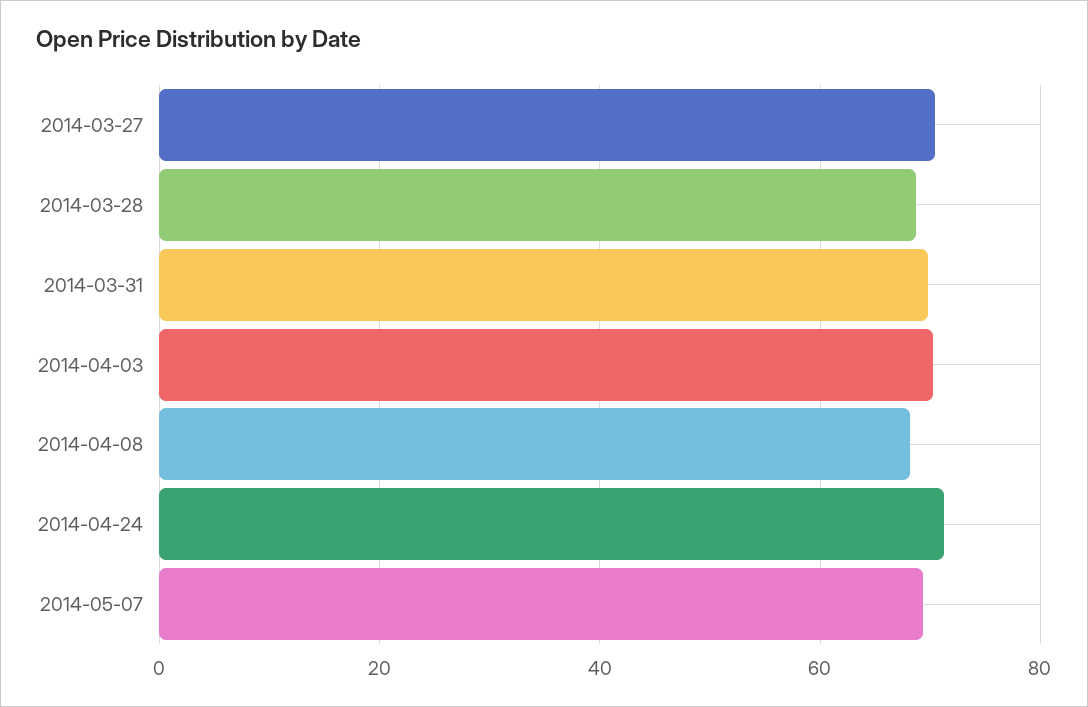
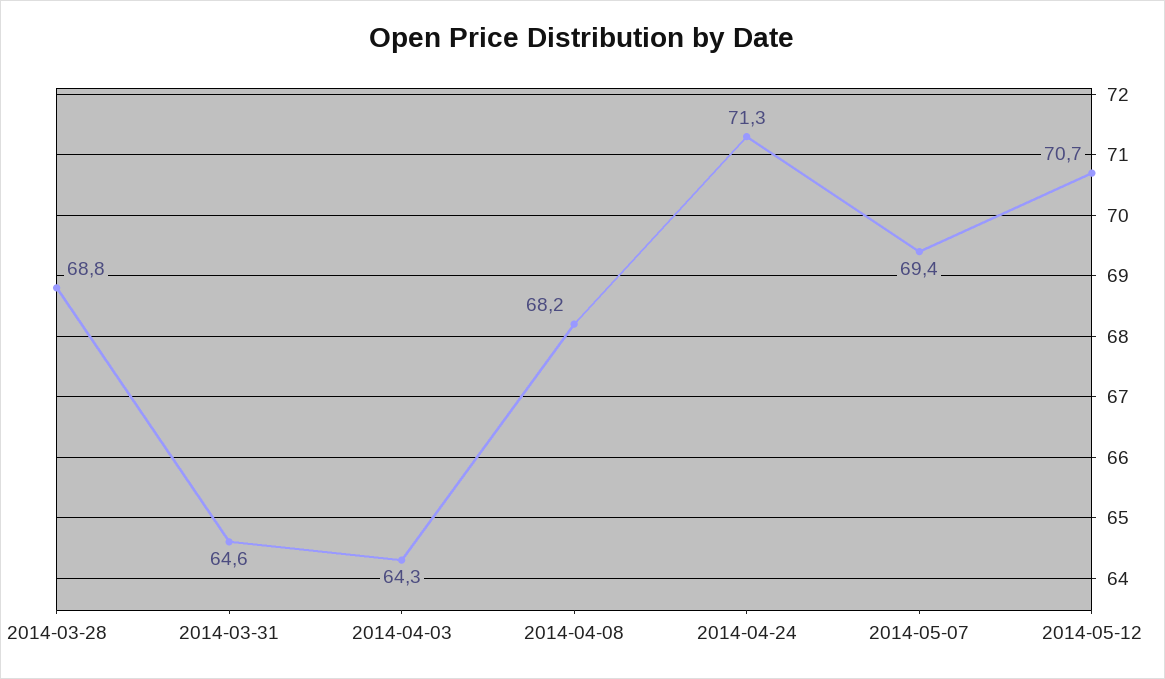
2014-03-27: 70 -> none
2014-03-31: 70 -> 64.6
2014-04-03: 70 -> 64.3
2014-05-12: none -> 70.7

